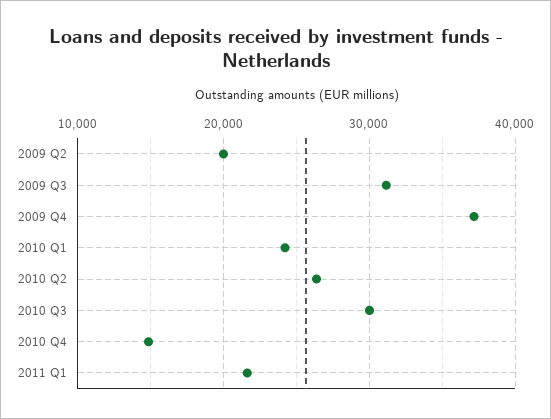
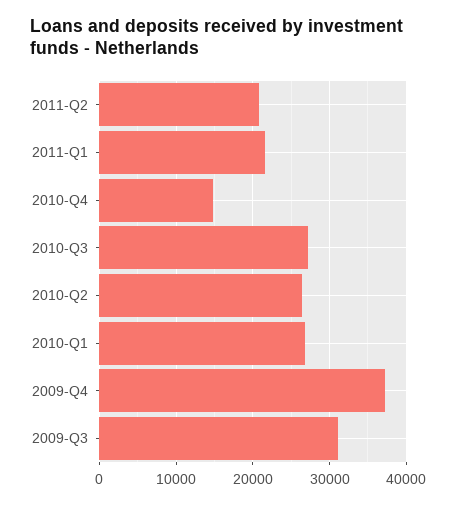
2009 Q2: 20000 -> none
2010 Q1: 24000 -> 27000
2010 Q3: 30000 -> 27000
2011-Q2: none -> 21000

